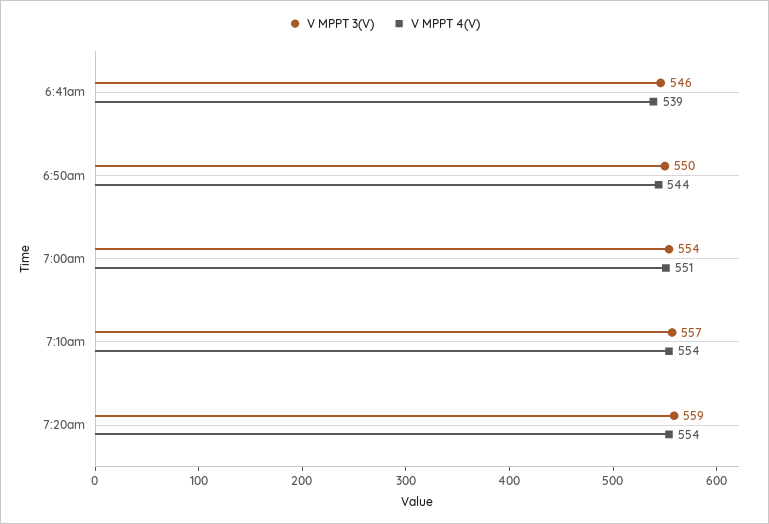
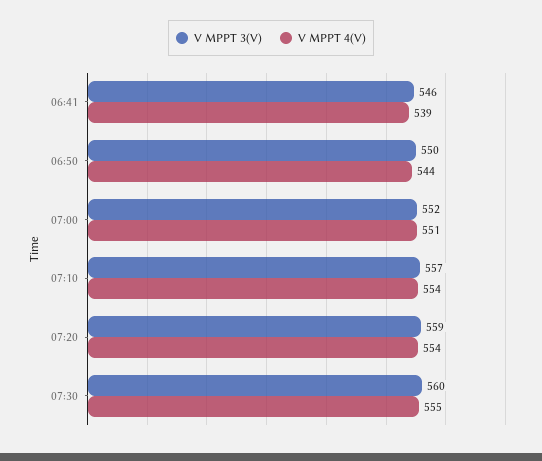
V MPPT 3(V), 7:00am: 554 -> 552
V MPPT 3(V), 07:30: none -> 560
V MPPT 4(V), 07:30: none -> 555

